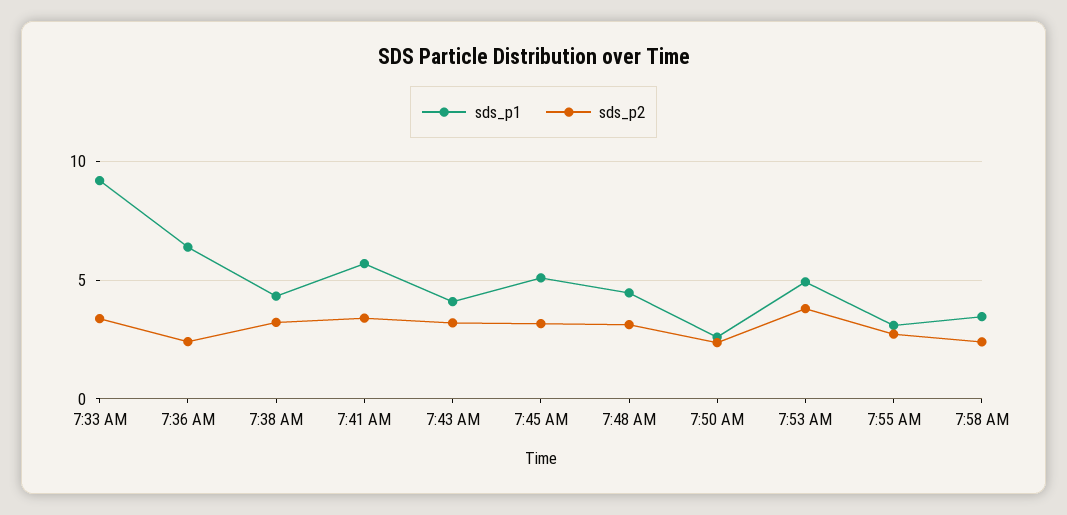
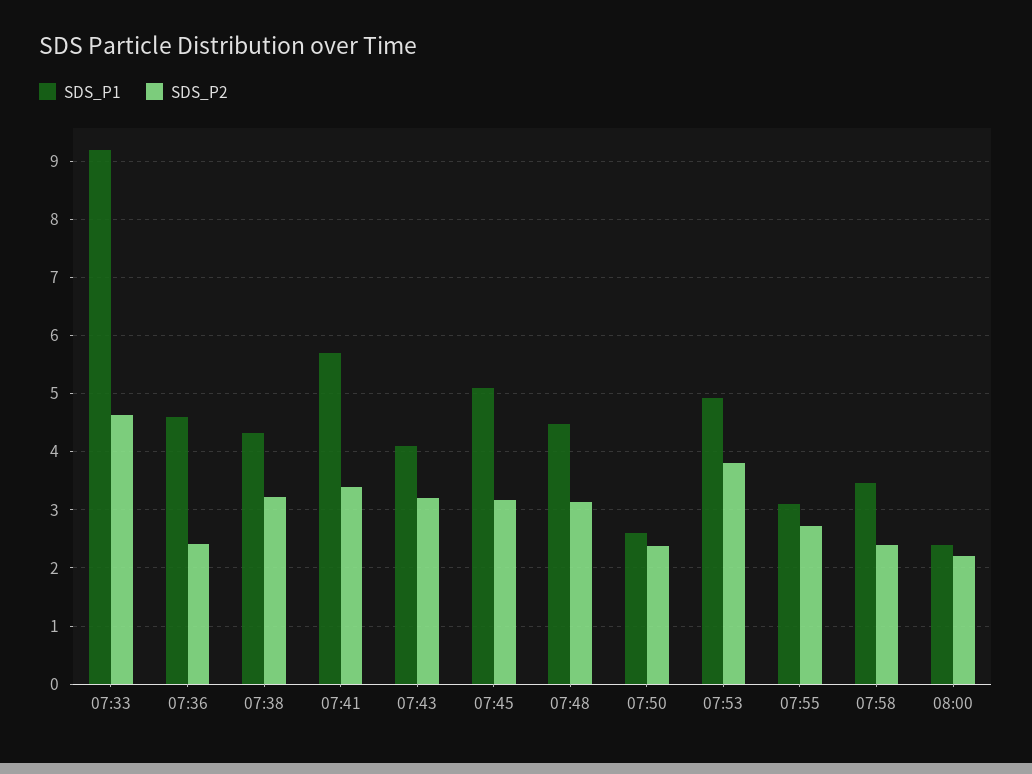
sds_p2, 7:33 AM: 3.5 -> 4.6
sds_p1, 7:36 AM: 6.5 -> 4.6
sds_p1, 08:00: none -> 2.4
sds_p2, 08:00: none -> 2.2

